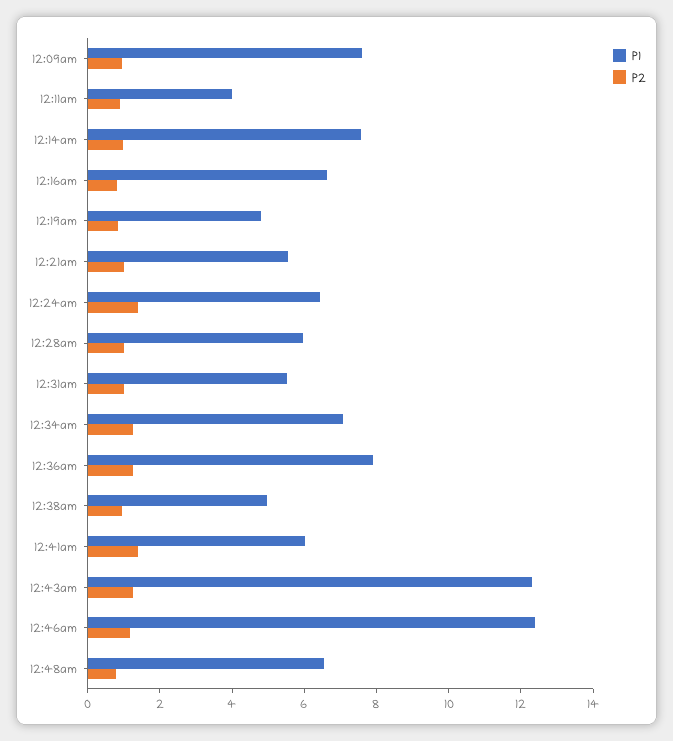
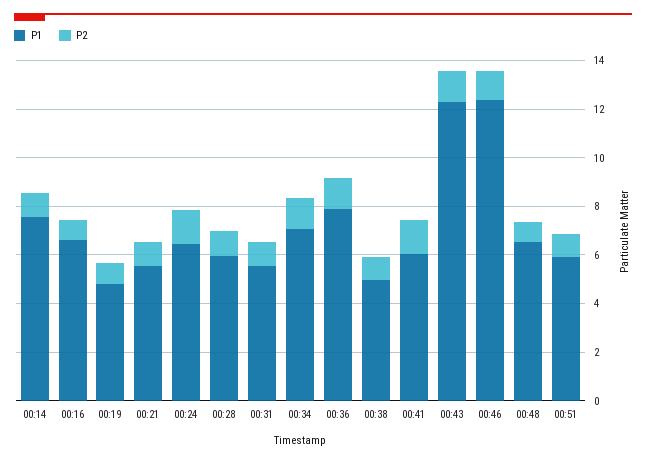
P1, 12:09am: 7.5 -> none
P2, 12:09am: 1 -> none
P1, 12:11am: 4 -> none
P2, 12:11am: 1 -> none
P1, 00:51: none -> 6
P2, 00:51: none -> 1

